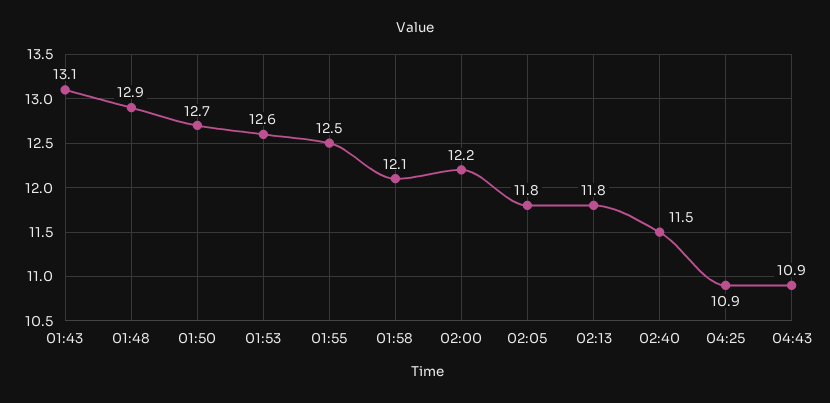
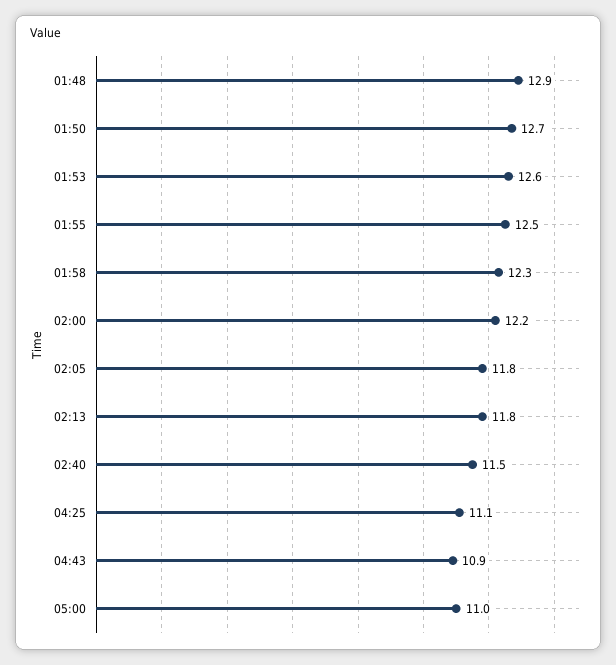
01:43: 13.1 -> none
01:58: 12.1 -> 12.3
04:25: 10.9 -> 11.1
05:00: none -> 11

